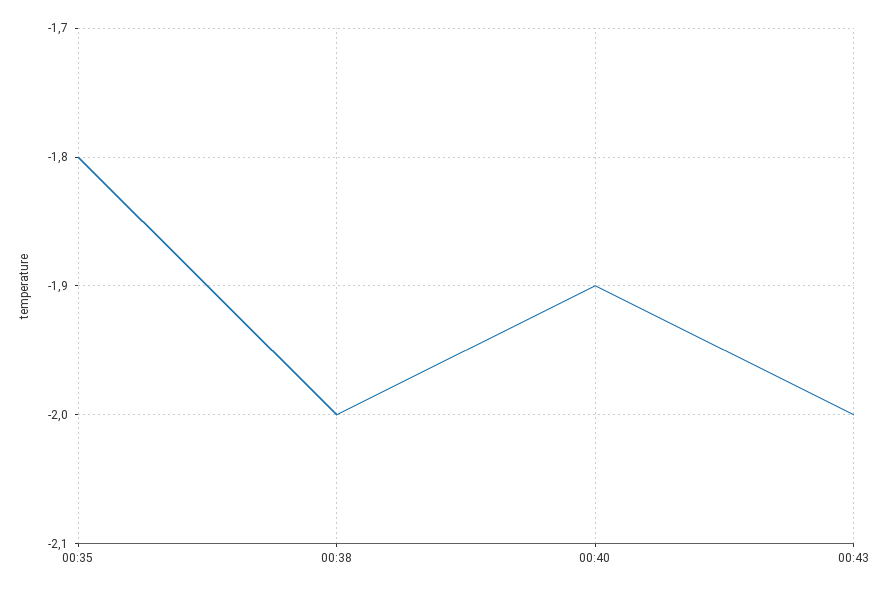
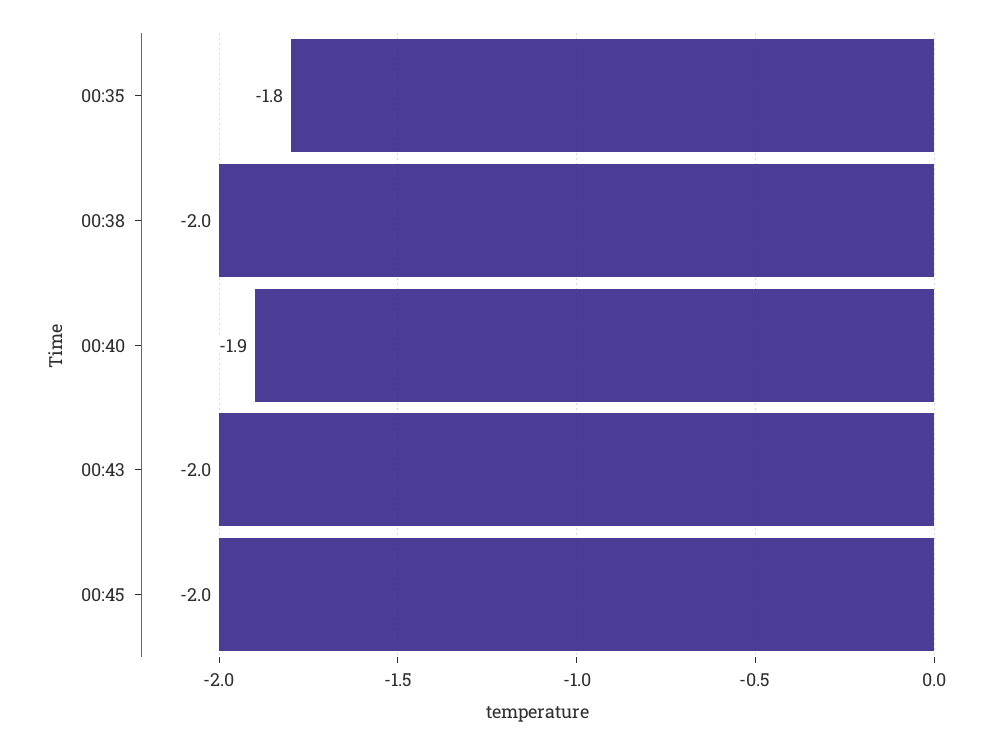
00:45: none -> -2

